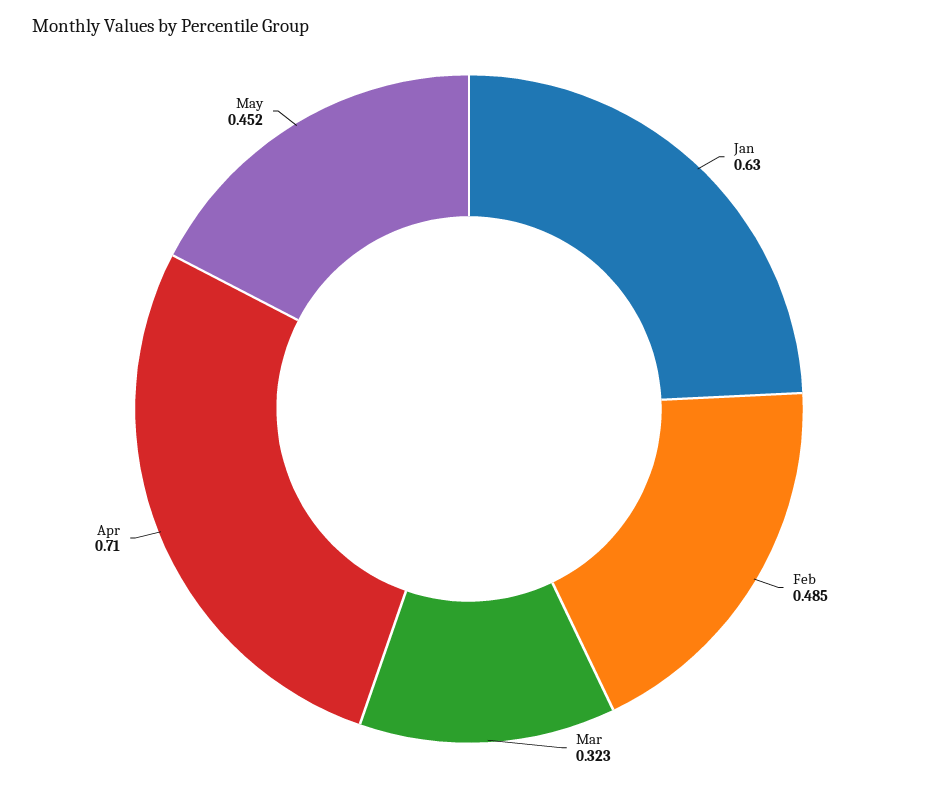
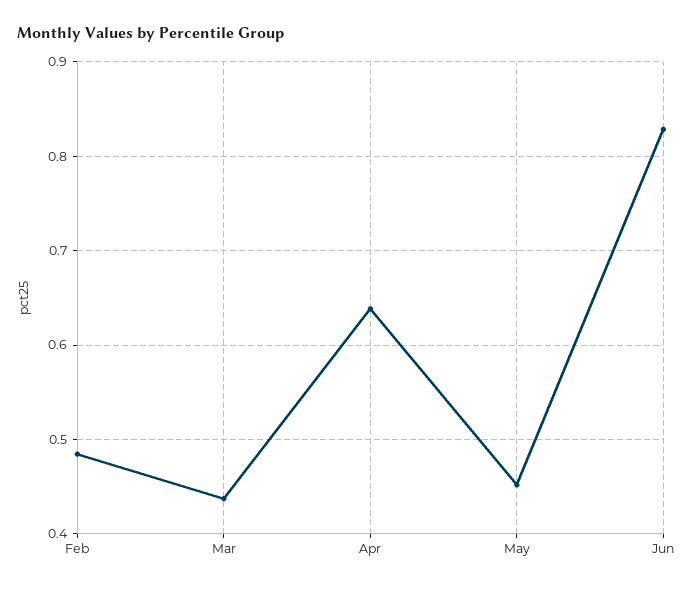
Jan: 0.63 -> none
Mar: 0.323 -> 0.44
Apr: 0.71 -> 0.64
Jun: none -> 0.83

